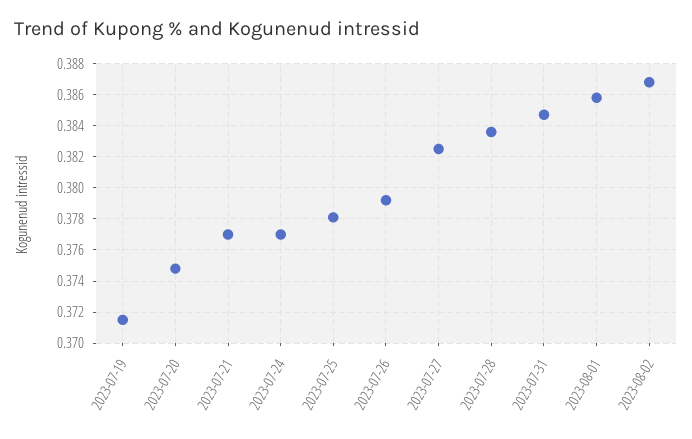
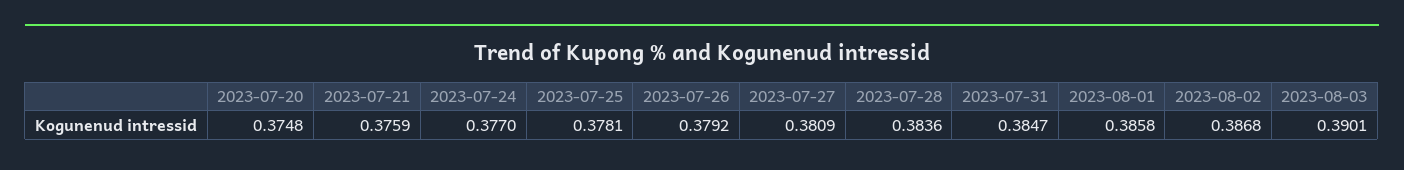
2023-07-19: 0.3715 -> none
2023-07-21: 0.377 -> 0.3759
2023-07-27: 0.3825 -> 0.3809
2023-08-03: none -> 0.3901

